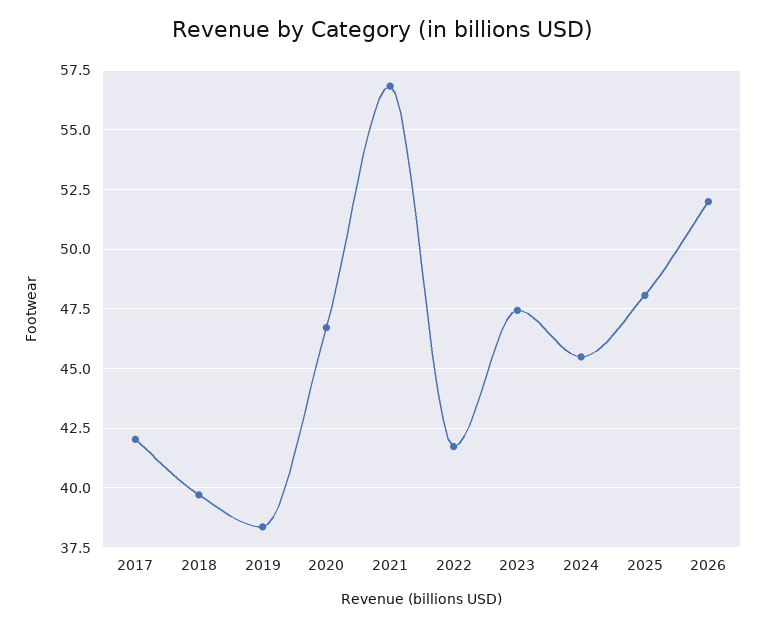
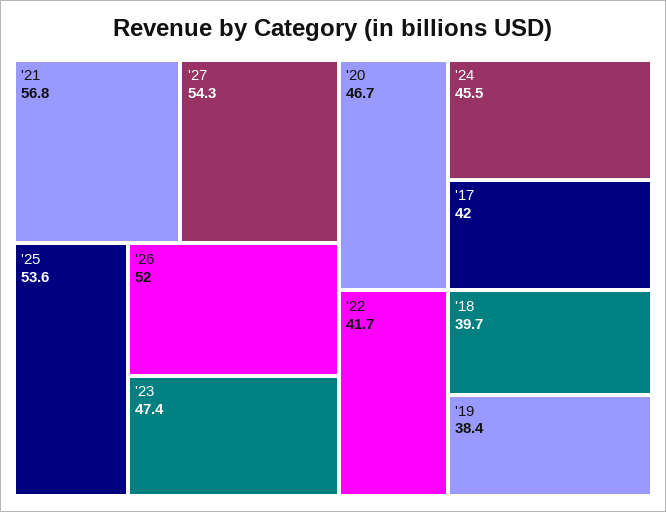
2025: 48 -> 53.6
'27: none -> 54.3

